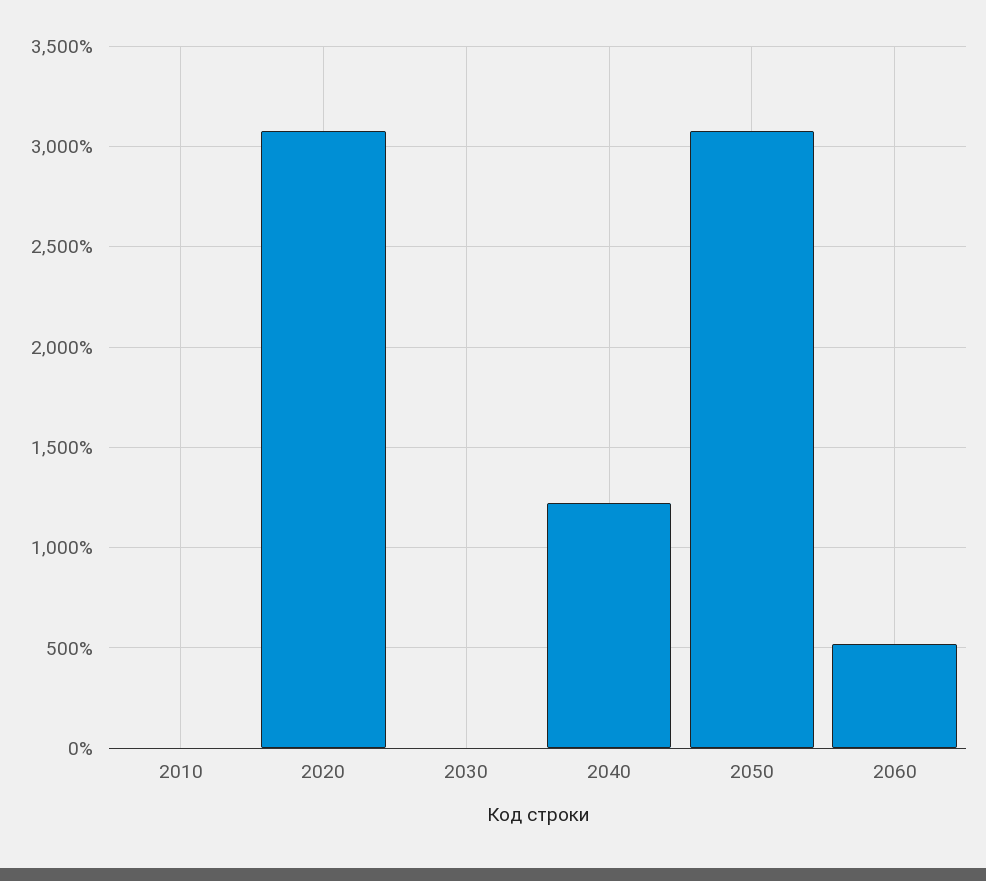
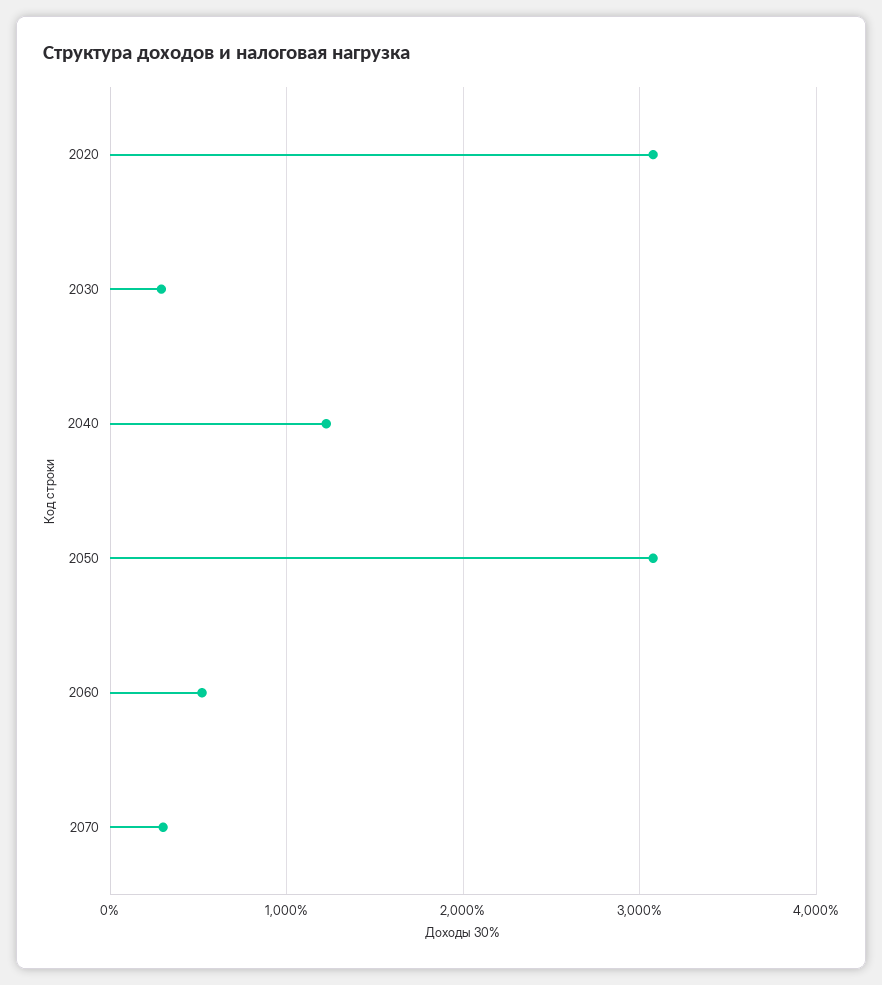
2010: 0 -> none
2030: 0 -> 300
2070: none -> 300

